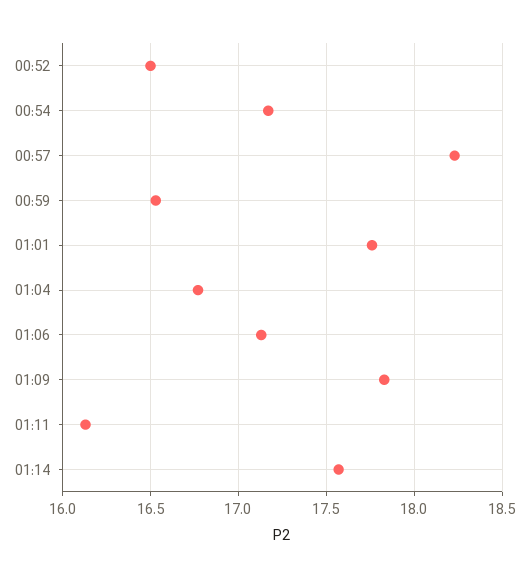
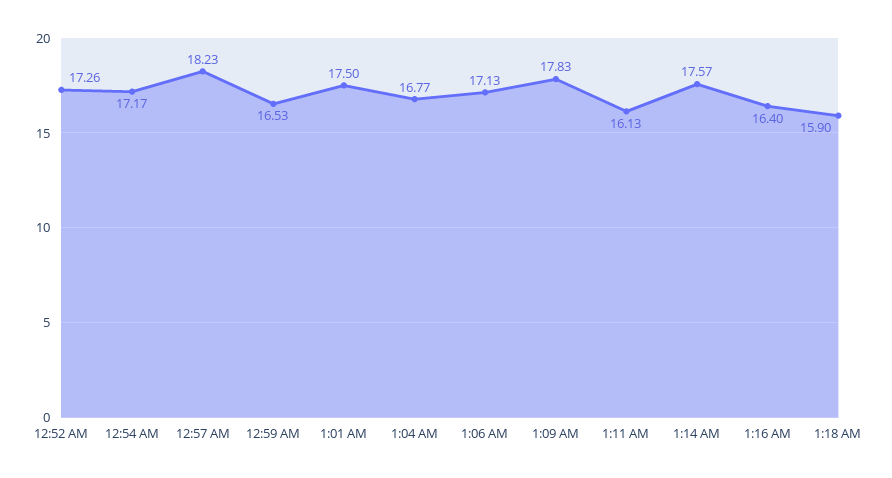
00:52: 16.5 -> 17.26
01:01: 17.75 -> 17.5
1:16 AM: none -> 16.4
1:18 AM: none -> 15.9

